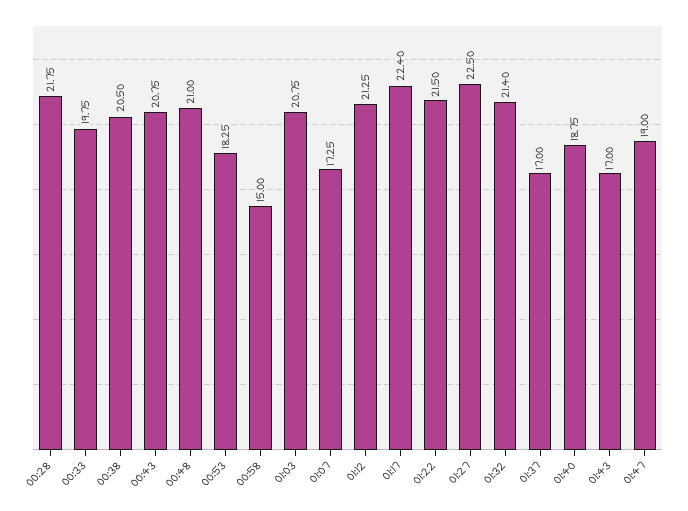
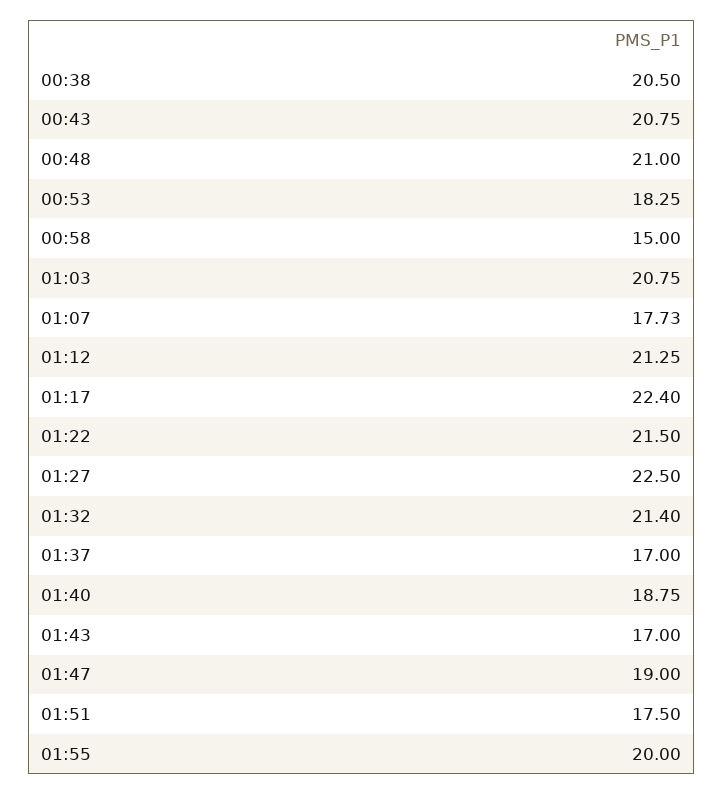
00:28: 21.75 -> none
00:33: 19.75 -> none
01:07: 17.25 -> 17.73
01:51: none -> 17.5
01:55: none -> 20

